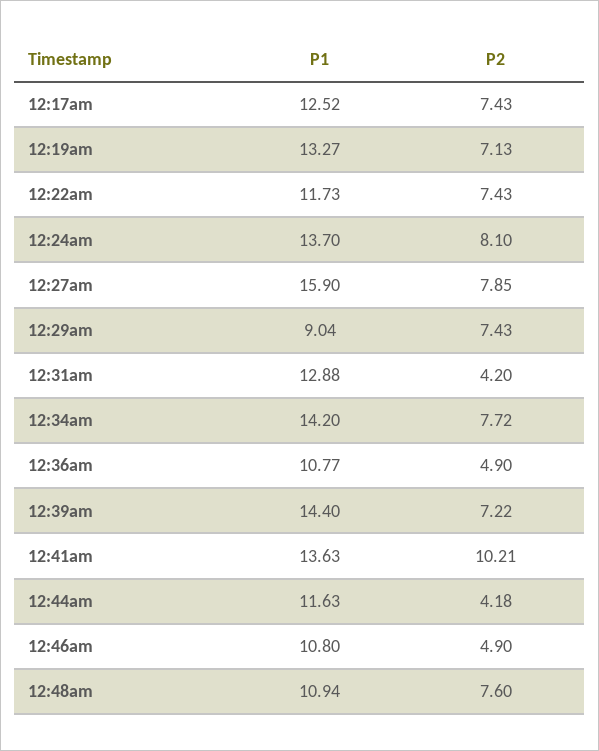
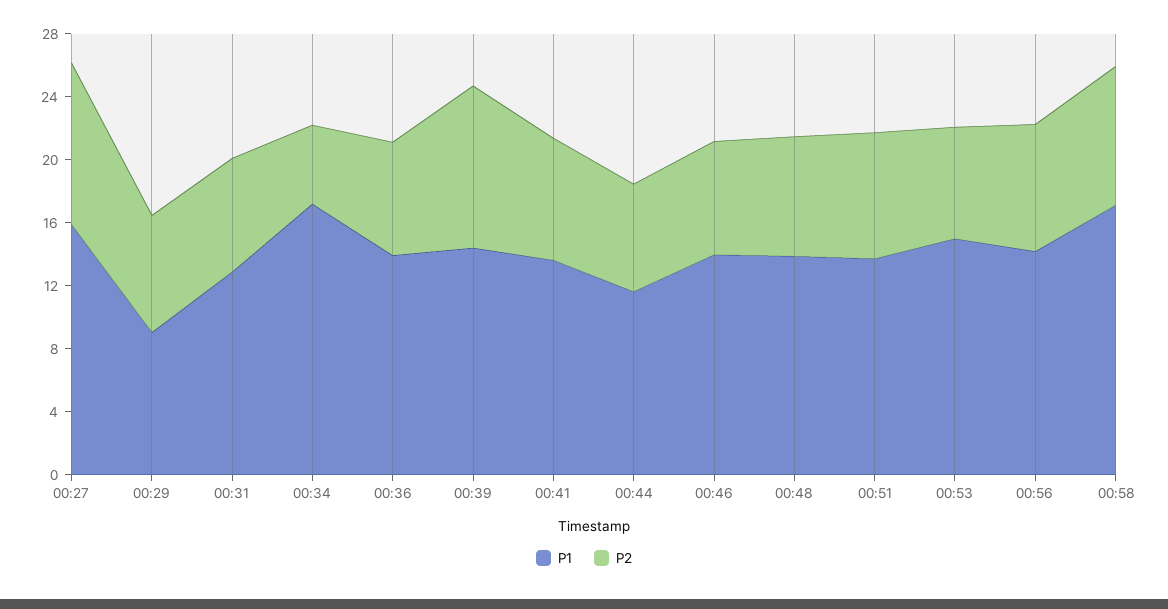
P1, 12:17am: 12.52 -> none
P2, 12:17am: 7.43 -> none
P1, 12:19am: 13.27 -> none
P2, 12:19am: 7.13 -> none
P1, 12:22am: 11.73 -> none
P2, 12:22am: 7.43 -> none
P1, 12:24am: 13.7 -> none
P2, 12:24am: 8.1 -> none
P2, 12:27am: 7.85 -> 10
P2, 12:31am: 4.2 -> 7
P1, 12:34am: 14.2 -> 17
P2, 12:34am: 7.72 -> 5
P1, 12:36am: 10.77 -> 14
P2, 12:36am: 4.9 -> 7
P2, 12:39am: 7.22 -> 10
P2, 12:41am: 10.21 -> 8
P2, 12:44am: 4.18 -> 7
P1, 12:46am: 10.8 -> 14
P2, 12:46am: 4.9 -> 7
P1, 12:48am: 10.94 -> 14
P1, 00:51: none -> 14
P2, 00:51: none -> 8
P1, 00:53: none -> 15
P2, 00:53: none -> 7
P1, 00:56: none -> 14
P2, 00:56: none -> 8
P1, 00:58: none -> 17
P2, 00:58: none -> 9

